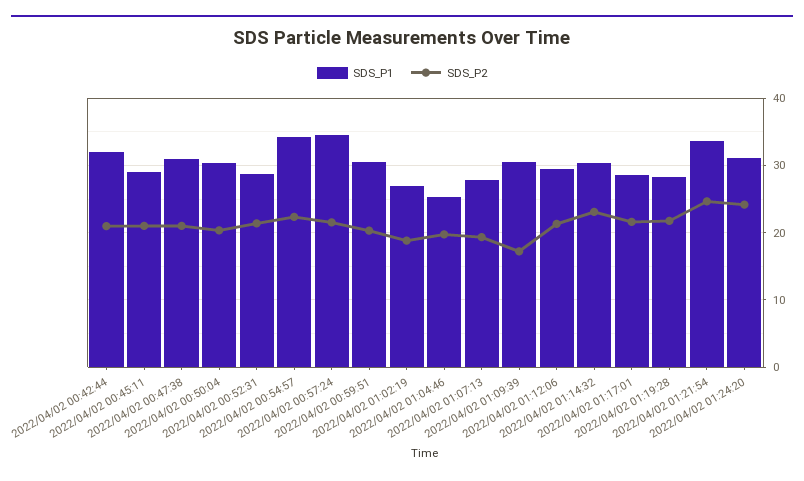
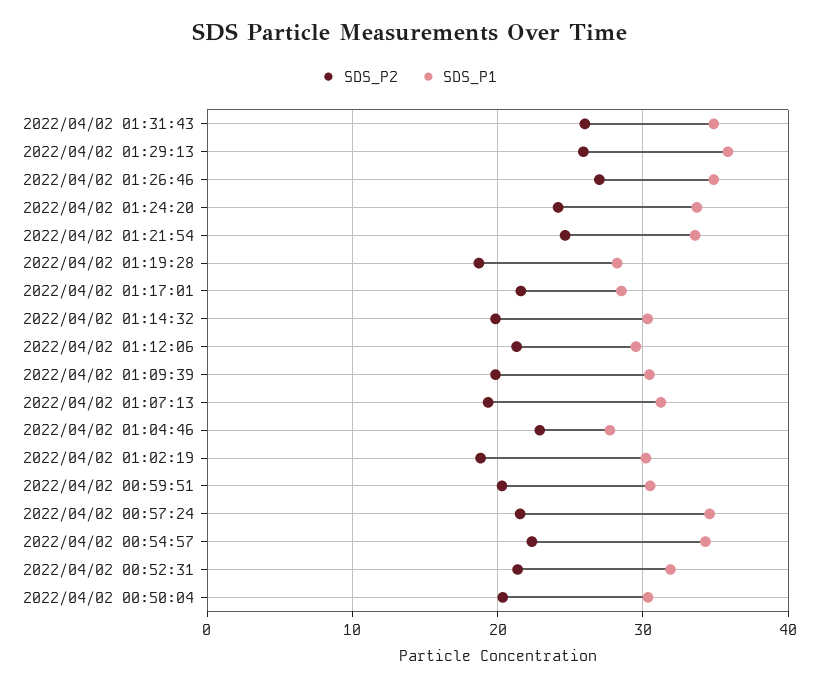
SDS_P1, 2022/04/02 00:42:44: 32 -> none
SDS_P2, 2022/04/02 00:42:44: 21 -> none
SDS_P1, 2022/04/02 00:45:11: 29 -> none
SDS_P2, 2022/04/02 00:45:11: 21 -> none
SDS_P1, 2022/04/02 00:47:38: 31 -> none
SDS_P2, 2022/04/02 00:47:38: 21 -> none
SDS_P1, 2022/04/02 00:52:31: 29 -> 32
SDS_P1, 2022/04/02 01:02:19: 27 -> 30
SDS_P1, 2022/04/02 01:04:46: 25 -> 28
SDS_P2, 2022/04/02 01:04:46: 20 -> 23
SDS_P1, 2022/04/02 01:07:13: 28 -> 31
SDS_P2, 2022/04/02 01:09:39: 17 -> 20
SDS_P2, 2022/04/02 01:14:32: 23 -> 20
SDS_P2, 2022/04/02 01:19:28: 22 -> 19
SDS_P1, 2022/04/02 01:24:20: 31 -> 34
SDS_P2, 2022/04/02 01:31:43: none -> 26
SDS_P1, 2022/04/02 01:31:43: none -> 35
SDS_P2, 2022/04/02 01:29:13: none -> 26
SDS_P1, 2022/04/02 01:29:13: none -> 36
SDS_P2, 2022/04/02 01:26:46: none -> 27
SDS_P1, 2022/04/02 01:26:46: none -> 35

